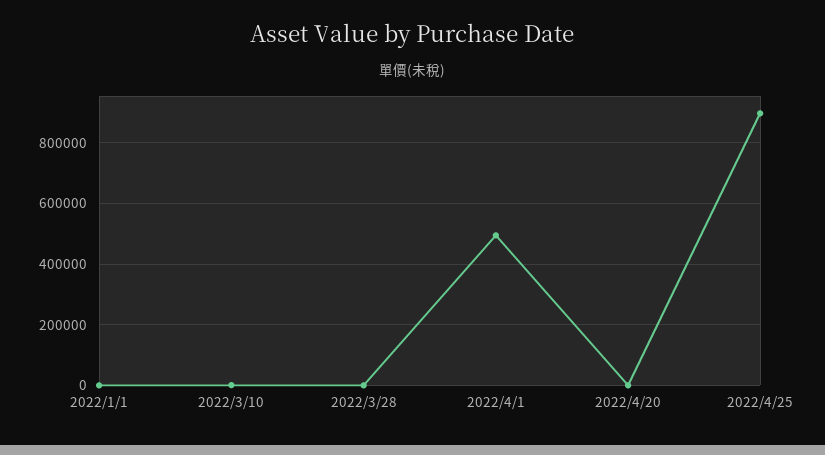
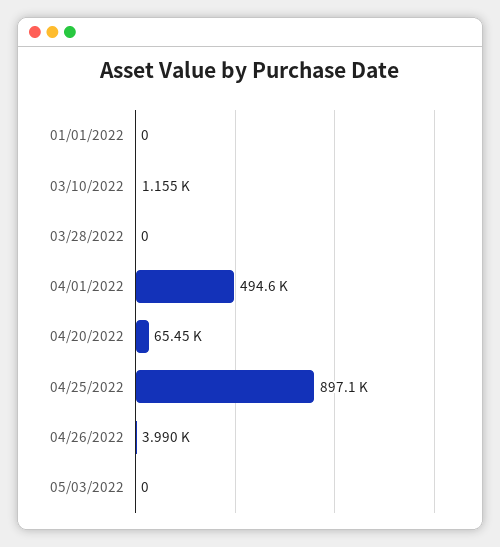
2022/4/20: 0 -> 65450
04/26/2022: none -> 3990
05/03/2022: none -> 0

